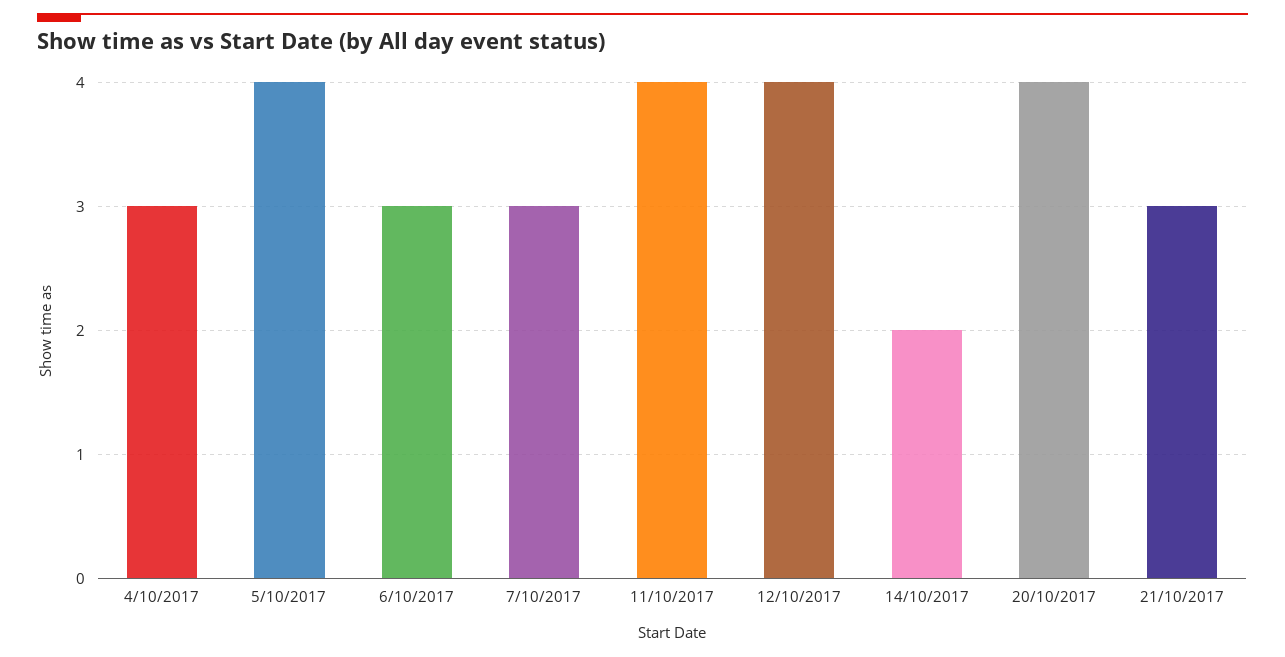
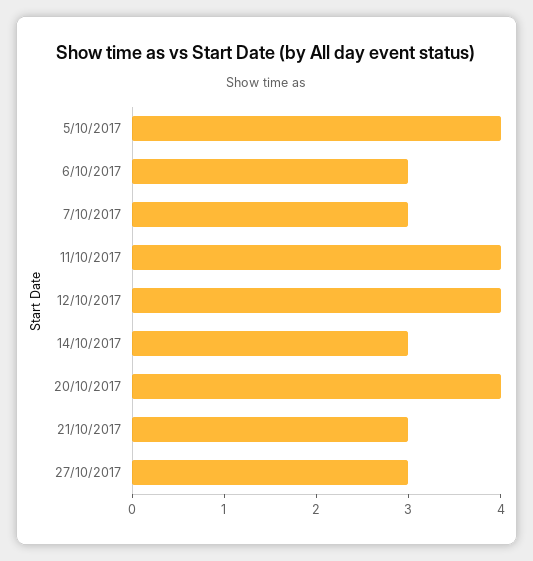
4/10/2017: 3 -> none
14/10/2017: 2 -> 3
27/10/2017: none -> 3

